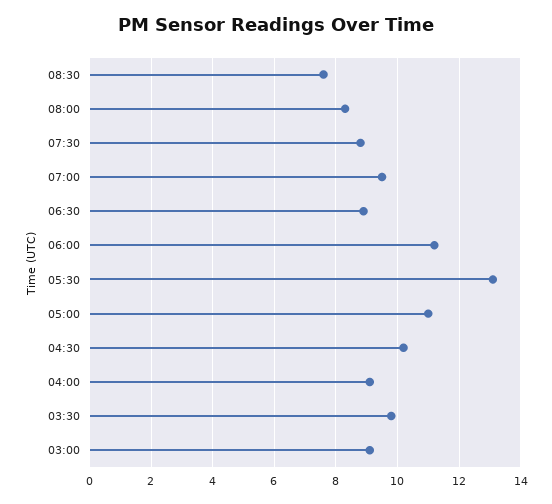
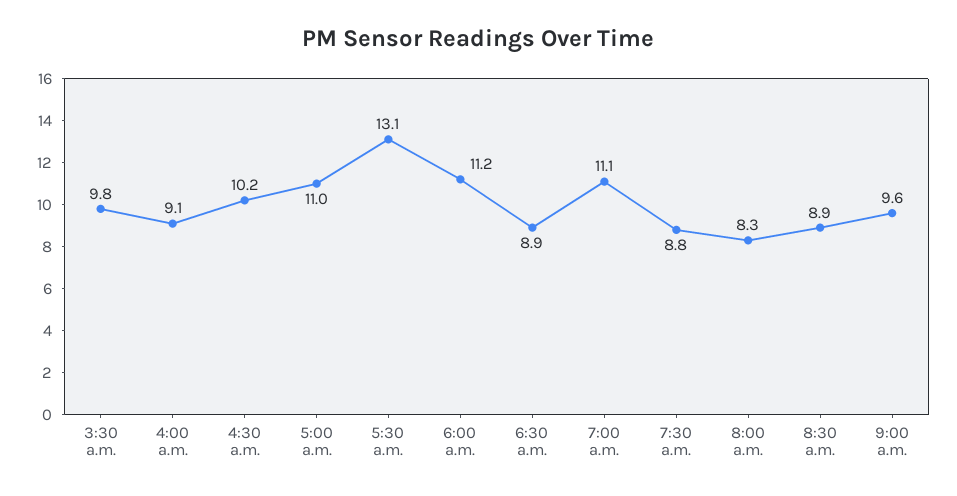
08:30: 7.5 -> 8.9
07:00: 9.5 -> 11.1
03:00: 9 -> none
9:00 a.m.: none -> 9.6

